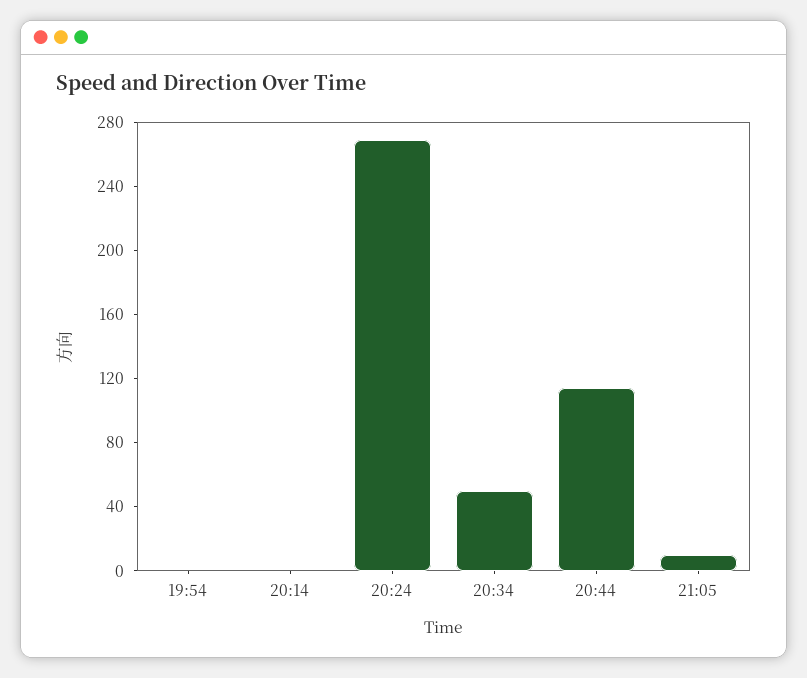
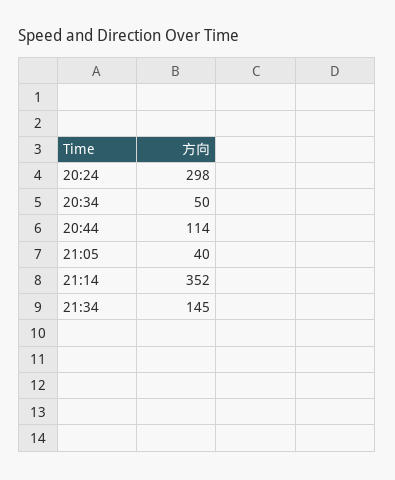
19:54: 0 -> none
20:14: 0 -> none
20:24: 270 -> 298
21:05: 10 -> 40
21:14: none -> 352
21:34: none -> 145

